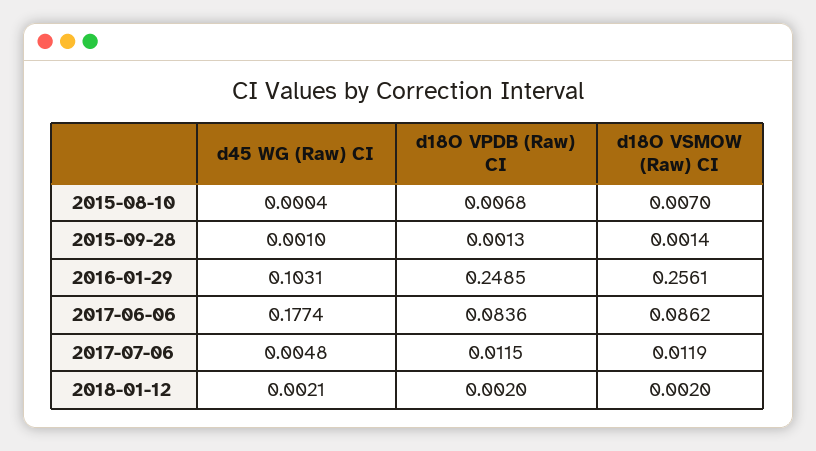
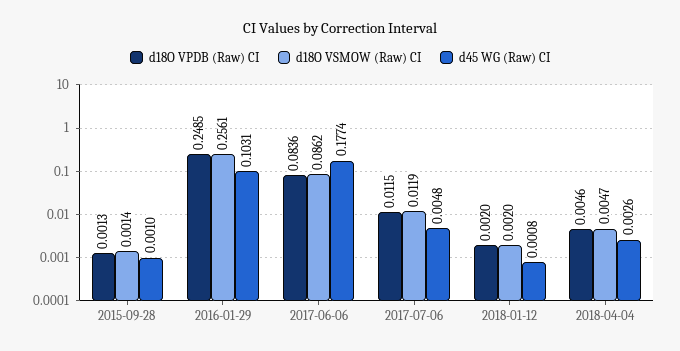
d45 WG (Raw) CI, 2015-08-10: 0.0004 -> none
d18O VPDB (Raw) CI, 2015-08-10: 0.0068 -> none
d18O VSMOW (Raw) CI, 2015-08-10: 0.007 -> none
d45 WG (Raw) CI, 2018-01-12: 0.0021 -> 0.0008
d18O VPDB (Raw) CI, 2018-04-04: none -> 0.0046
d18O VSMOW (Raw) CI, 2018-04-04: none -> 0.0047
d45 WG (Raw) CI, 2018-04-04: none -> 0.0026

